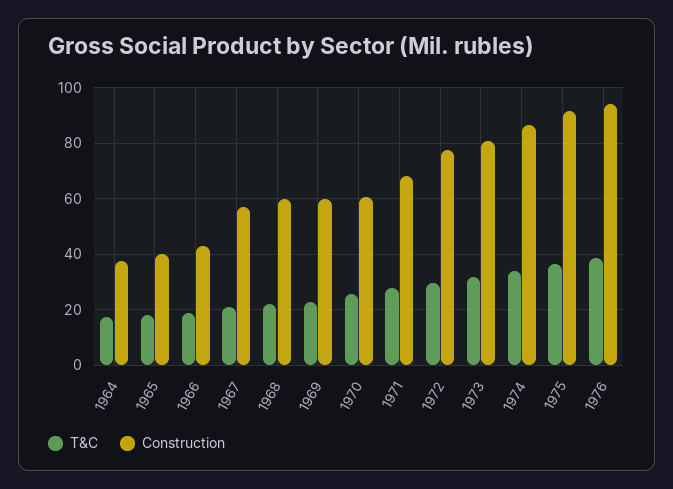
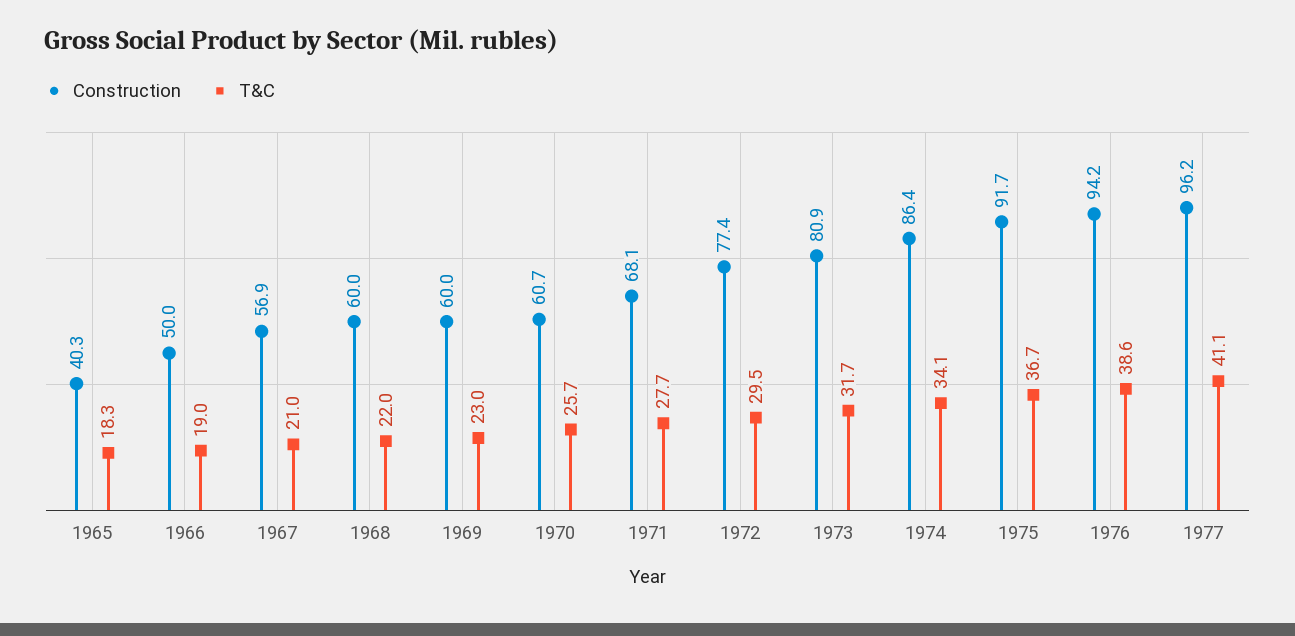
T&C, 1964: 17.5 -> none
Construction, 1964: 37.5 -> none
Construction, 1966: 42.5 -> 50
Construction, 1977: none -> 96.2
T&C, 1977: none -> 41.1

